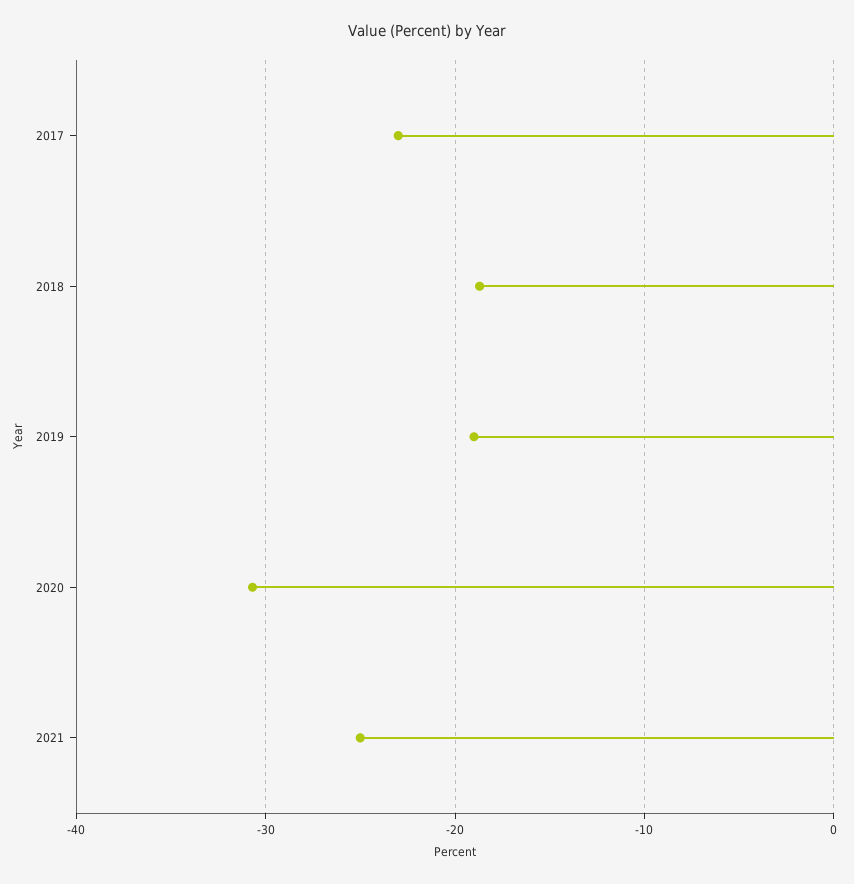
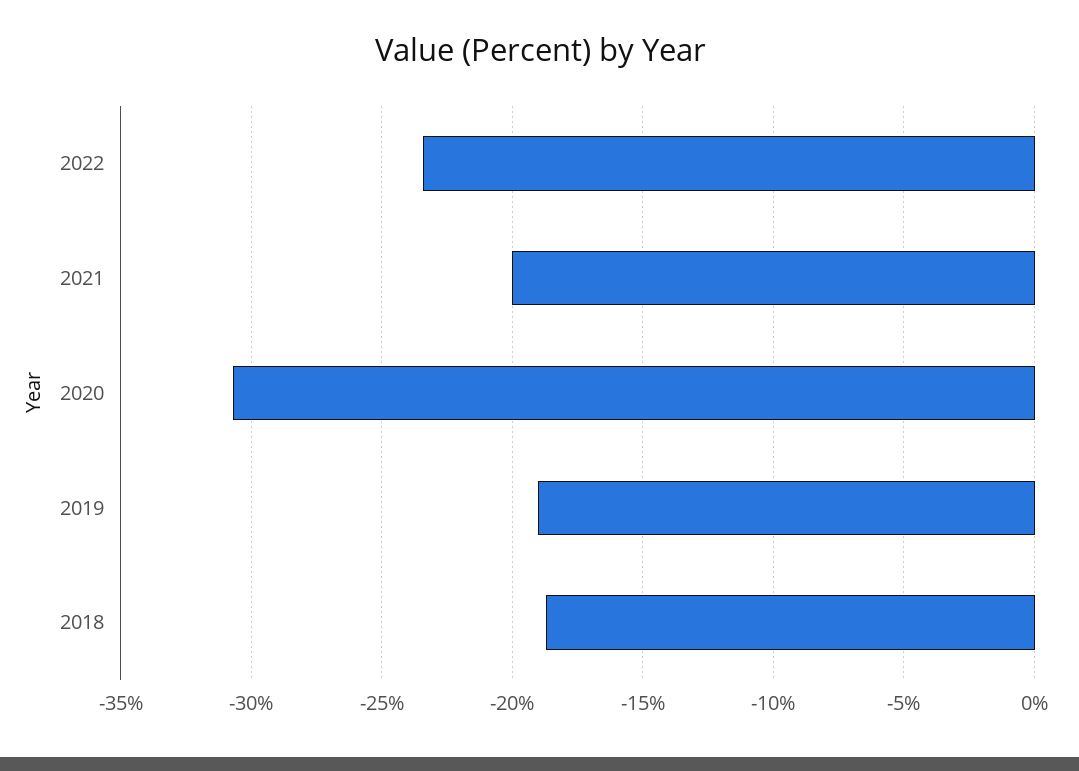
2017: -23 -> none
2021: -25 -> -20
2022: none -> -23.5

